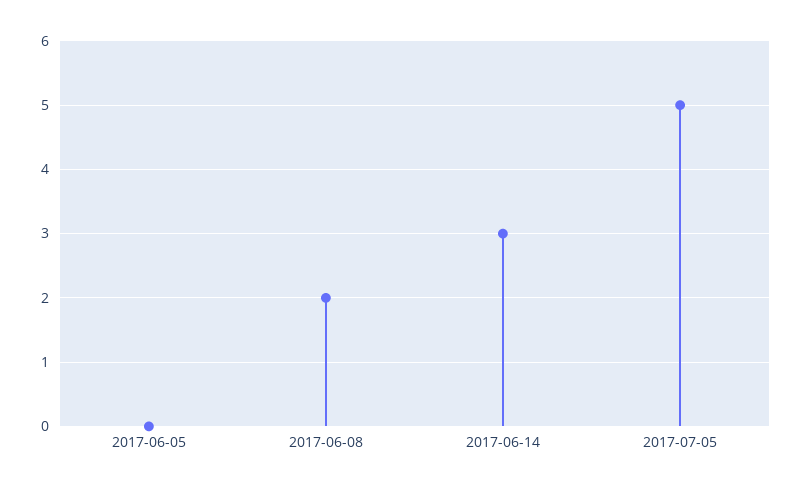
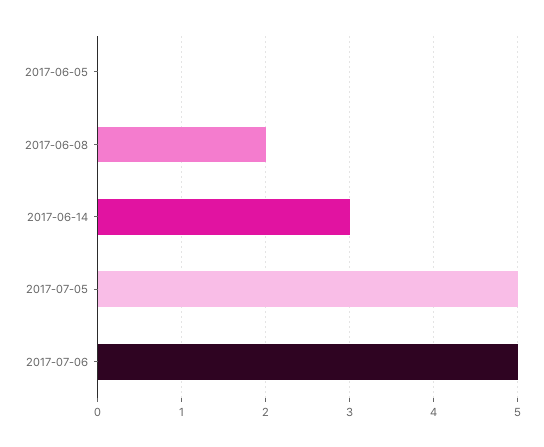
2017-07-06: none -> 5

